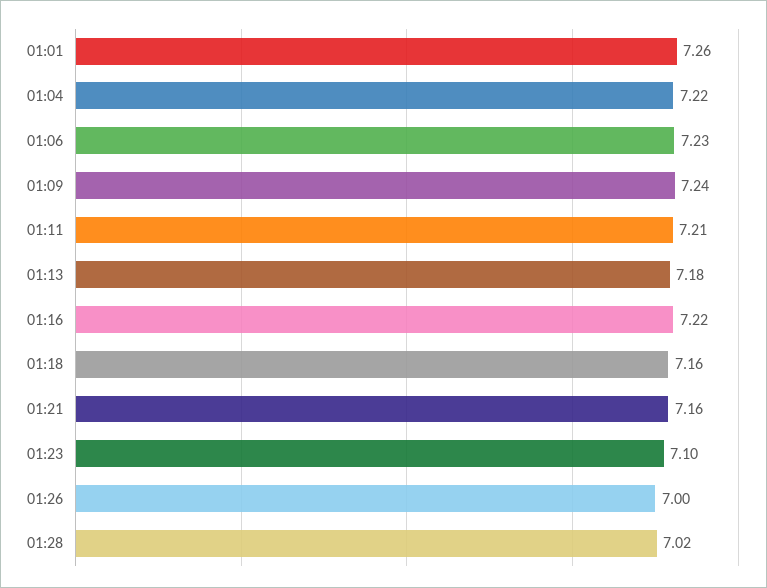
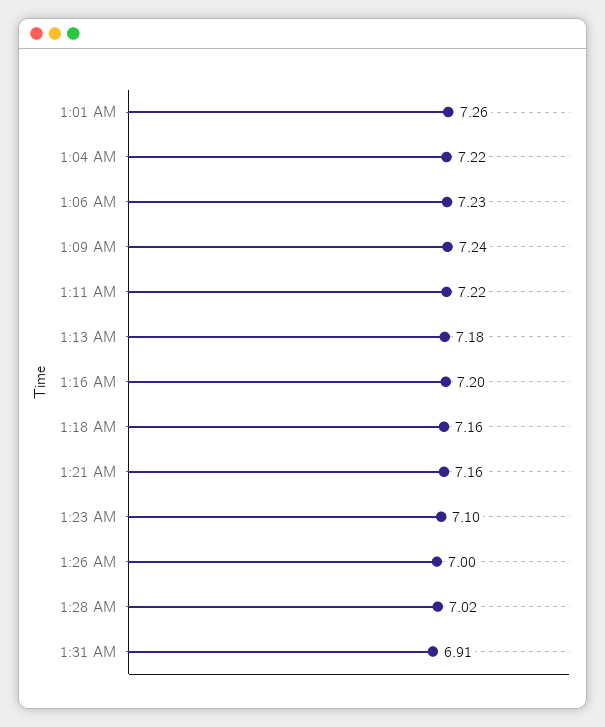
01:11: 7.21 -> 7.22
01:16: 7.22 -> 7.2
1:31 AM: none -> 6.91

